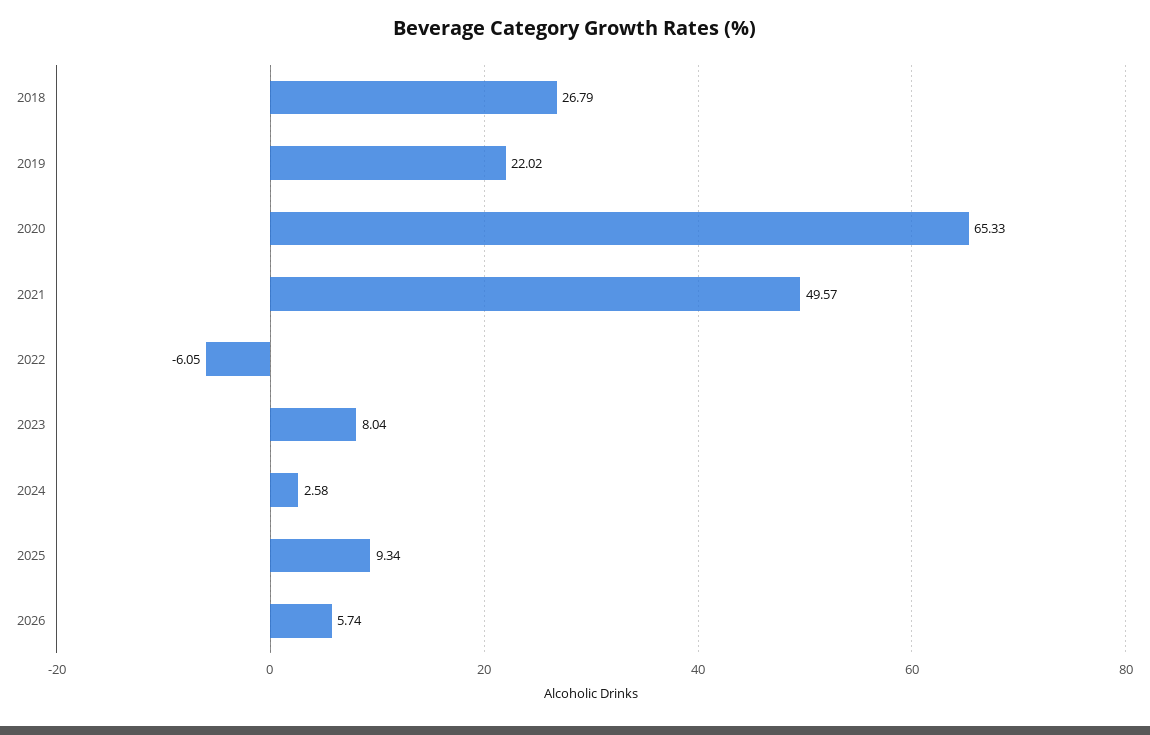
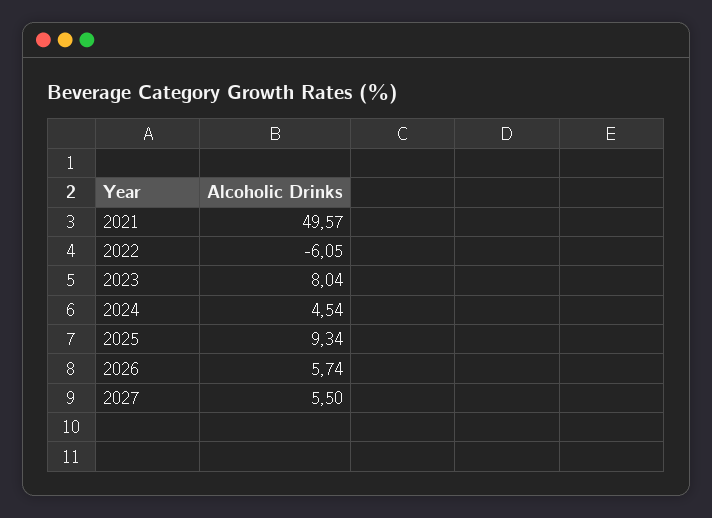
2018: 26.79 -> none
2019: 22.02 -> none
2020: 65.33 -> none
2024: 2.58 -> 4.54
2027: none -> 5.5

